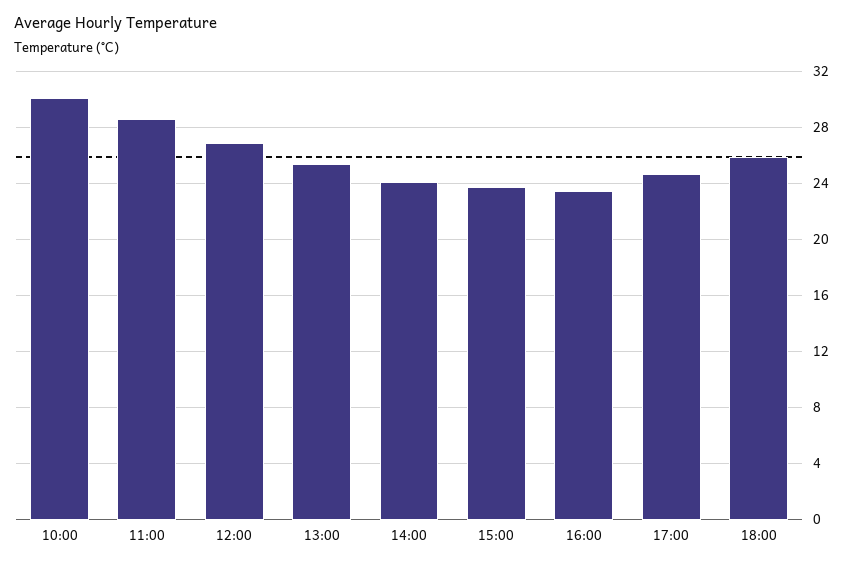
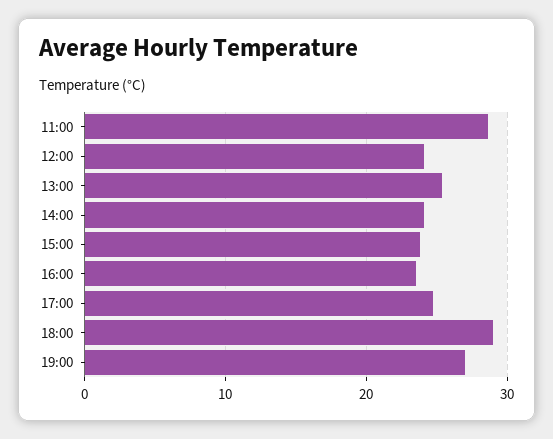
10:00: 30 -> none
12:00: 27 -> 24
18:00: 26 -> 29
19:00: none -> 27

